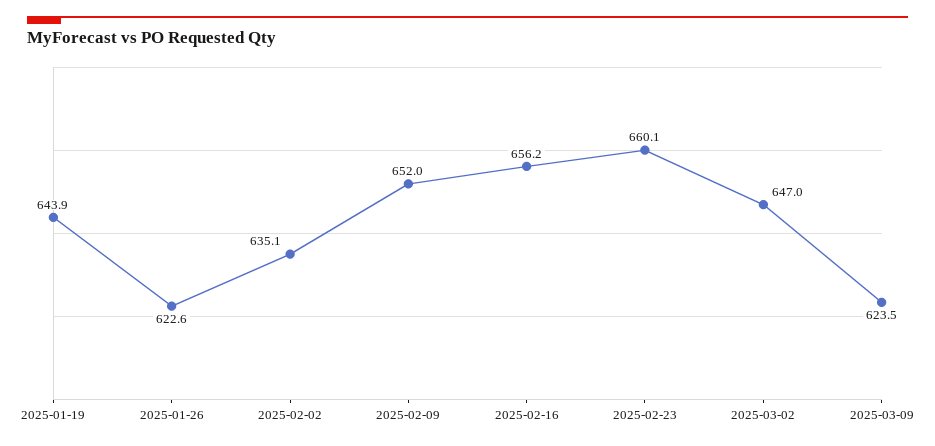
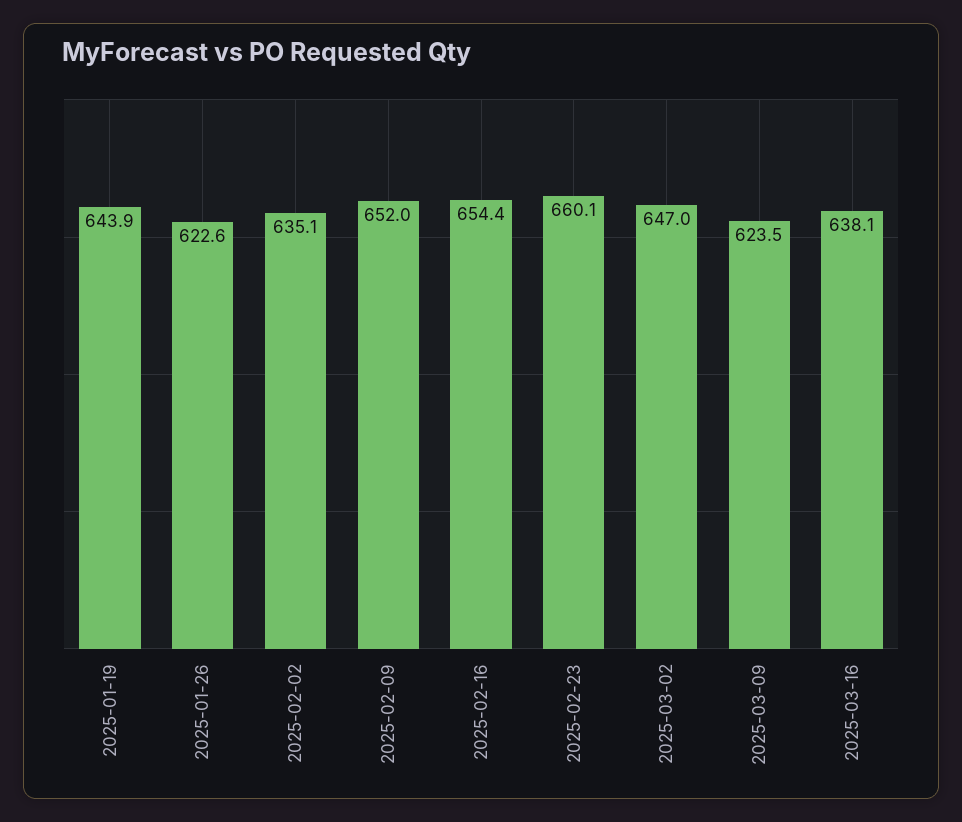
2025-02-16: 656.2 -> 654.4
2025-03-16: none -> 638.1

